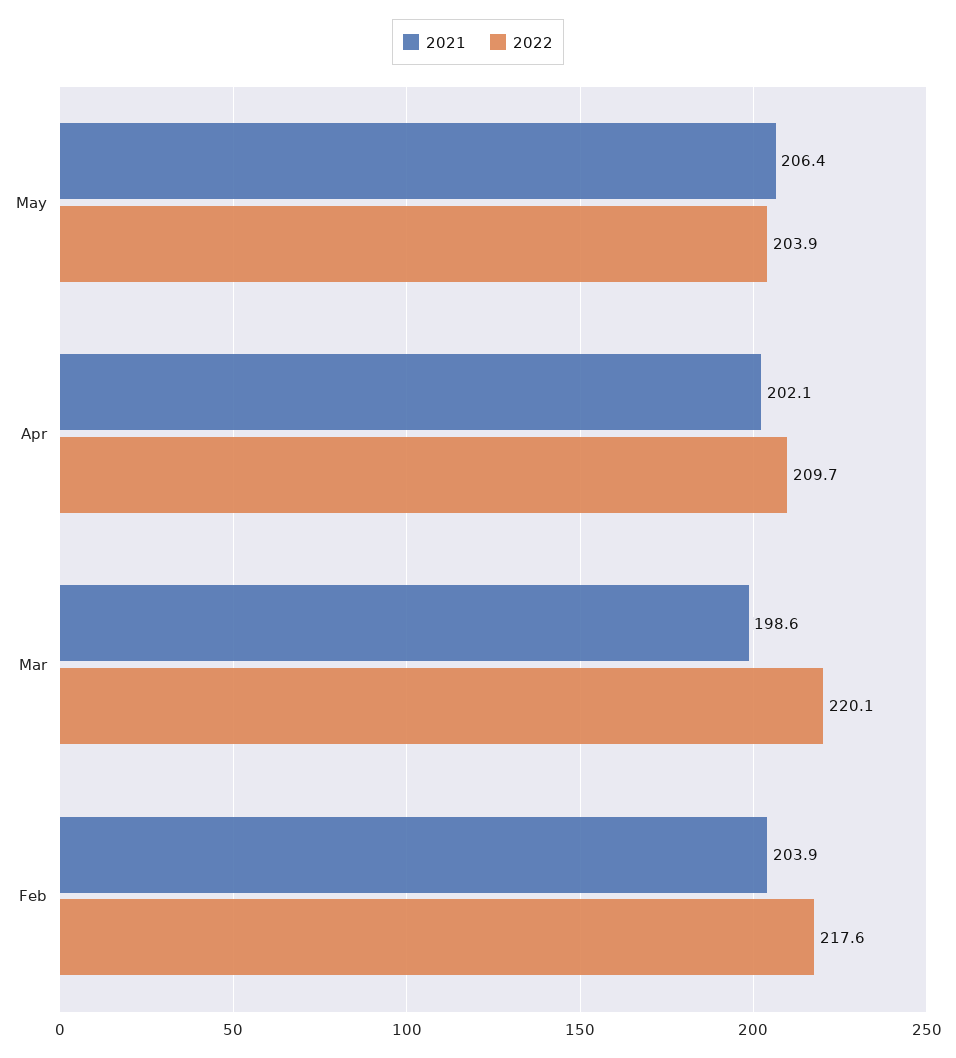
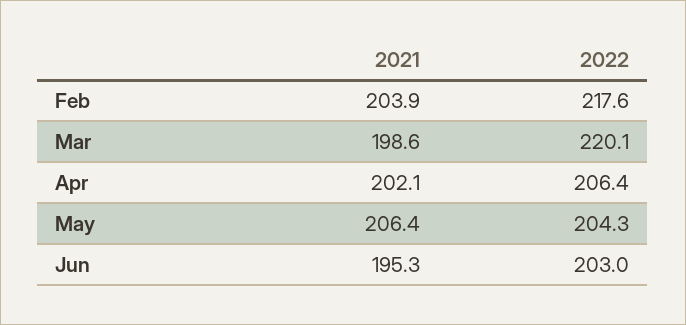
2022, May: 203.9 -> 204.3
2022, Apr: 209.7 -> 206.4
2021, Jun: none -> 195.3
2022, Jun: none -> 203

